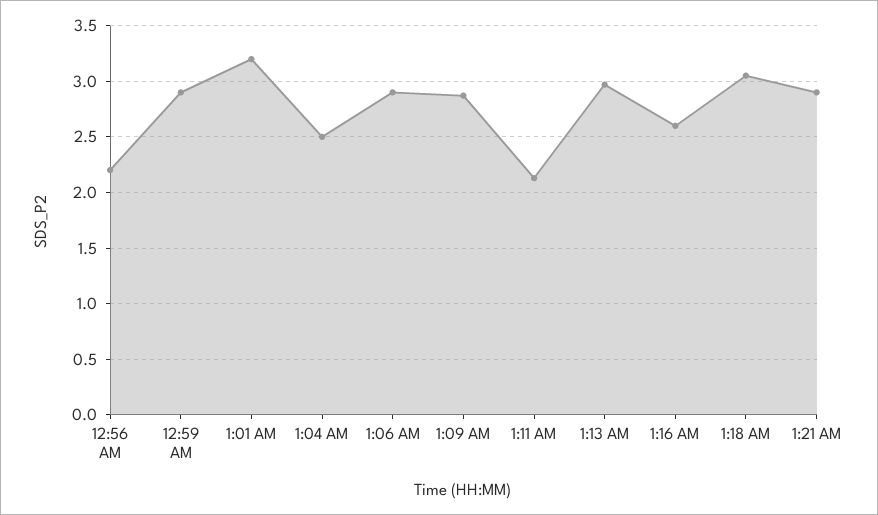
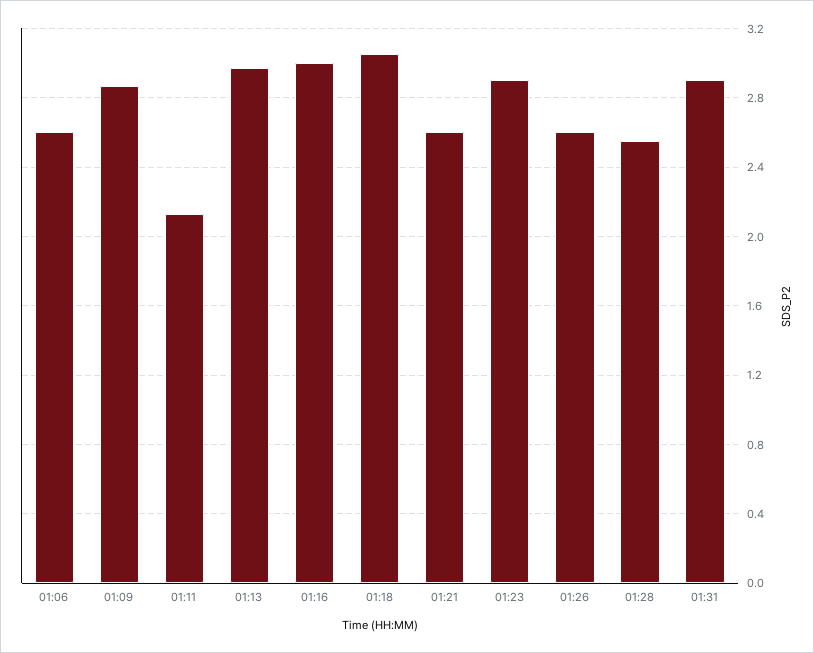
12:56 AM: 2.2 -> none
12:59 AM: 2.9 -> none
1:01 AM: 3.2 -> none
1:04 AM: 2.5 -> none
1:06 AM: 2.9 -> 2.6
1:16 AM: 2.6 -> 3
1:21 AM: 2.9 -> 2.6
01:23: none -> 2.9
01:26: none -> 2.6
01:28: none -> 2.55
01:31: none -> 2.9

